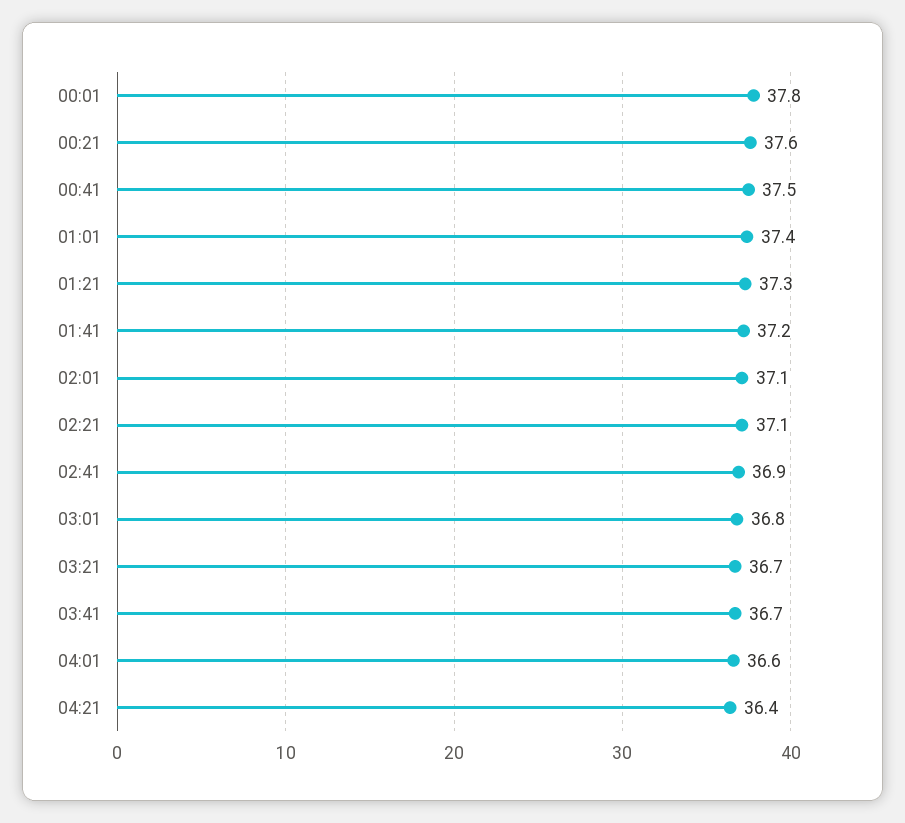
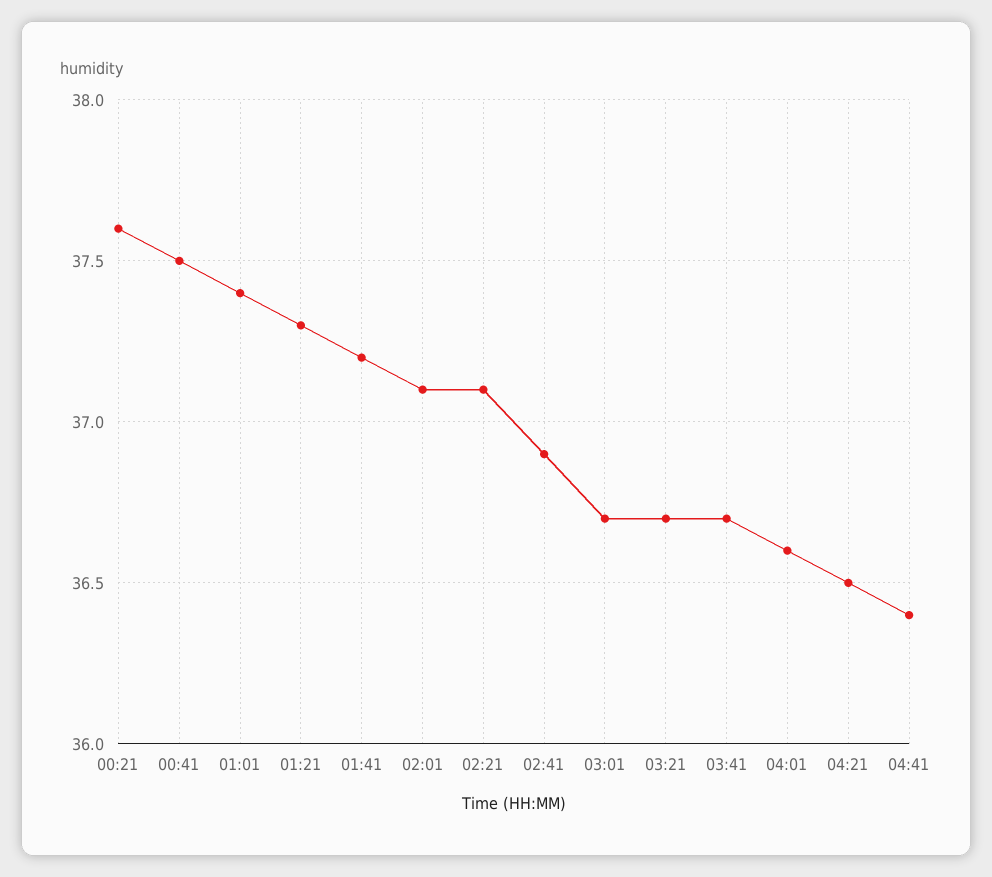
00:01: 37.8 -> none
03:01: 36.8 -> 36.7
04:21: 36.4 -> 36.5
04:41: none -> 36.4

